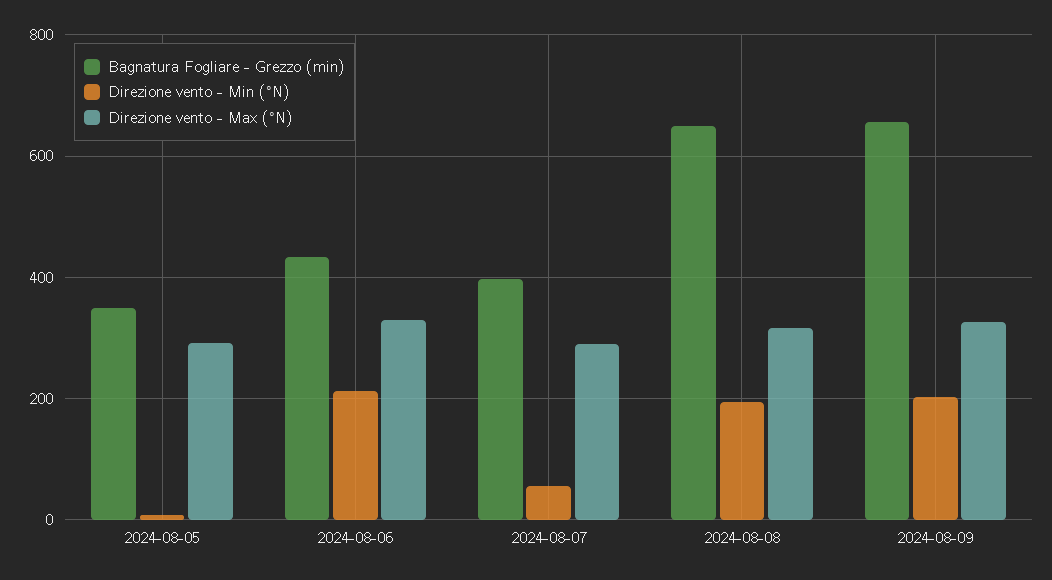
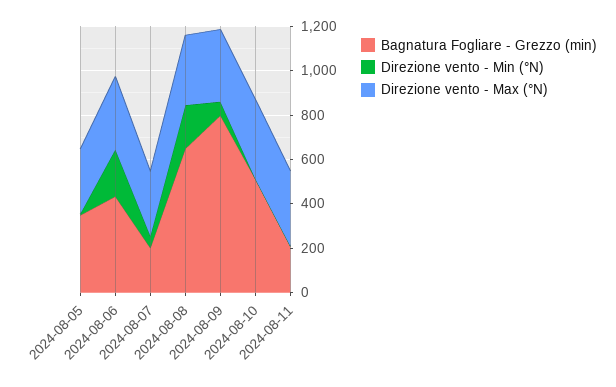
Bagnatura Fogliare - Grezzo (min), 2024-08-07: 400 -> 200
Bagnatura Fogliare - Grezzo (min), 2024-08-09: 660 -> 800
Direzione vento - Min (°N), 2024-08-09: 200 -> 50
Bagnatura Fogliare - Grezzo (min), 2024-08-10: none -> 500
Direzione vento - Min (°N), 2024-08-10: none -> 0
Direzione vento - Max (°N), 2024-08-10: none -> 350
Bagnatura Fogliare - Grezzo (min), 2024-08-11: none -> 200
Direzione vento - Min (°N), 2024-08-11: none -> 0
Direzione vento - Max (°N), 2024-08-11: none -> 350

